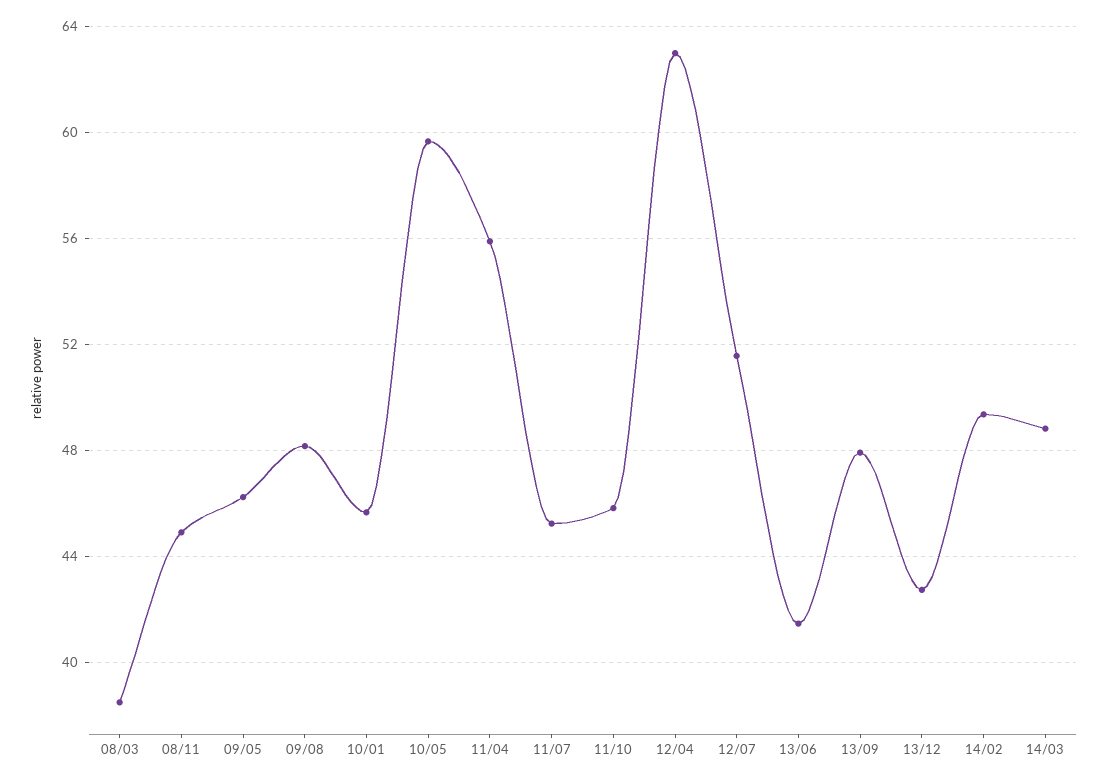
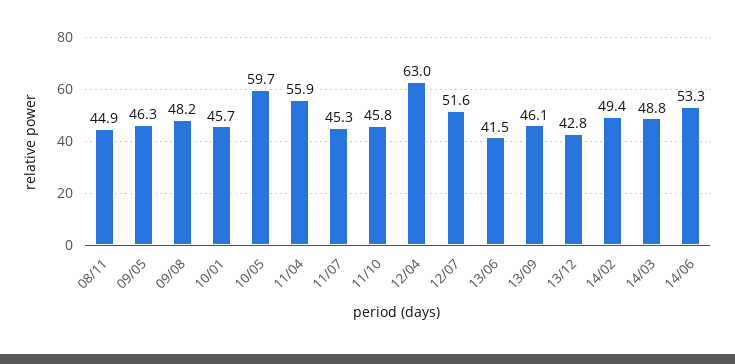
08/03: 38.5 -> none
13/09: 48 -> 46.1
14/06: none -> 53.3

